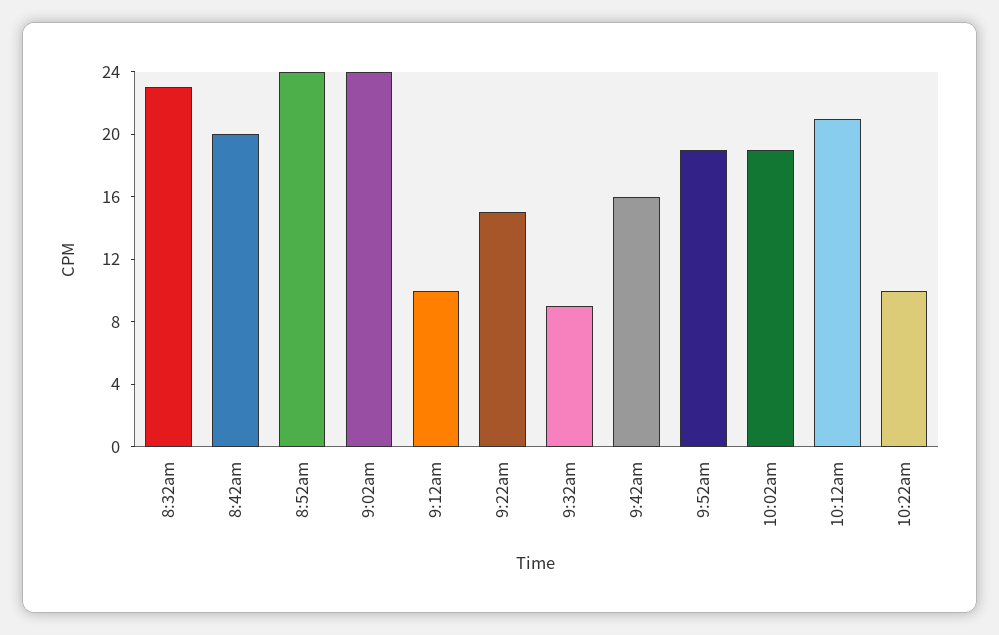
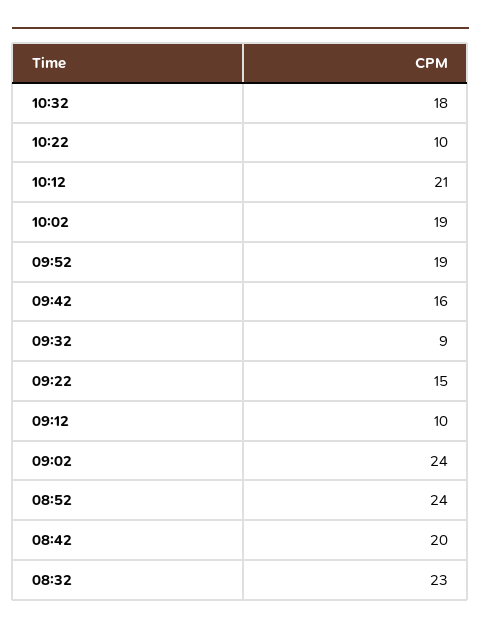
10:32: none -> 18

